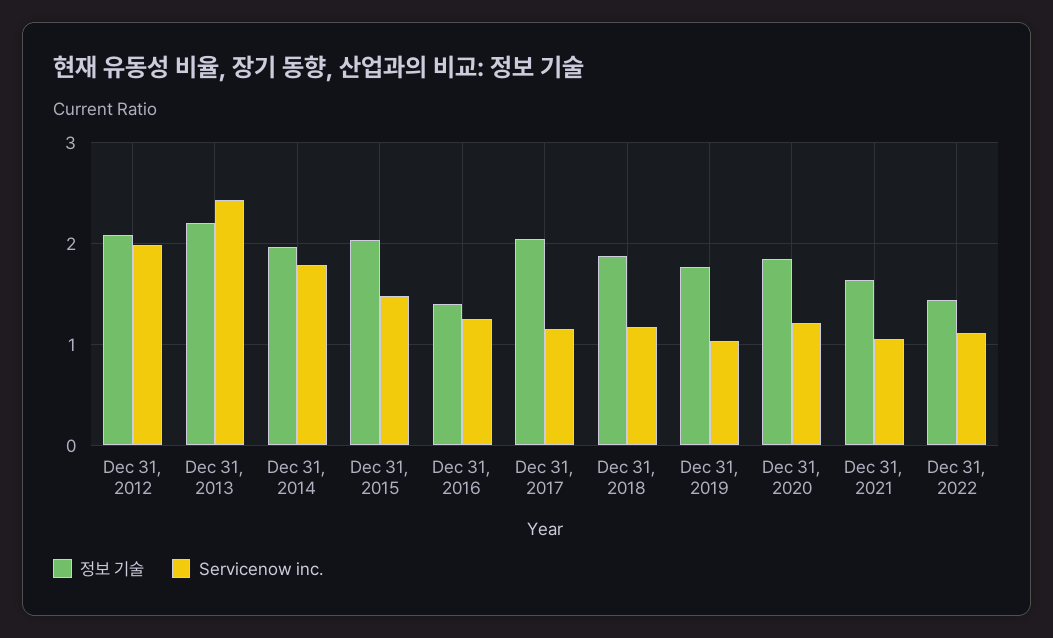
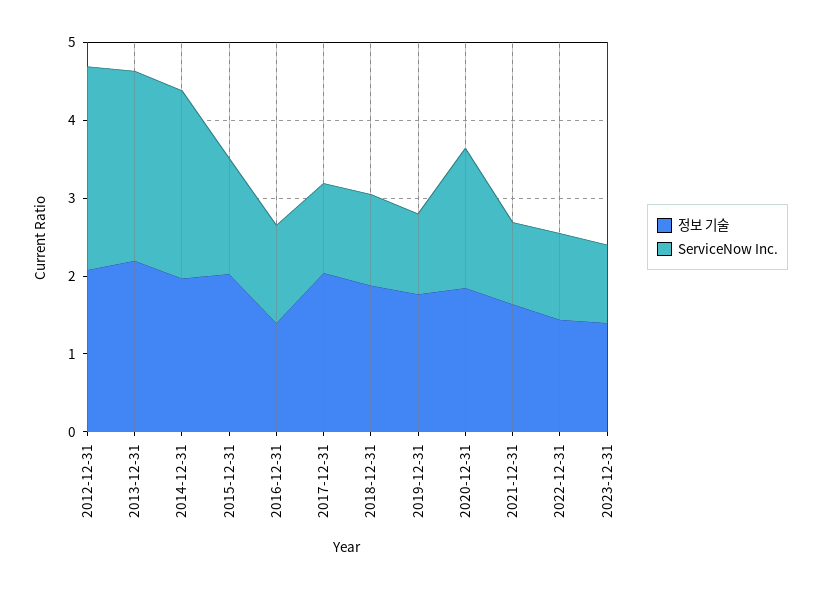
Servicenow inc., Dec 31, 2012: 2 -> 2.6
Servicenow inc., Dec 31, 2014: 1.8 -> 2.4
Servicenow inc., Dec 31, 2020: 1.2 -> 1.8
정보 기술, 2023-12-31: none -> 1.4
Servicenow inc., 2023-12-31: none -> 1

